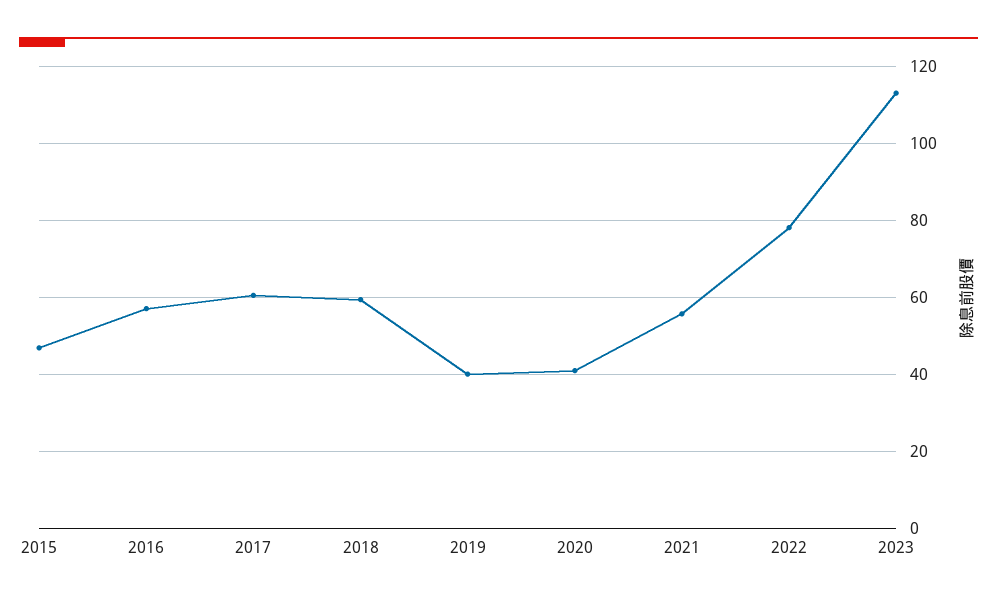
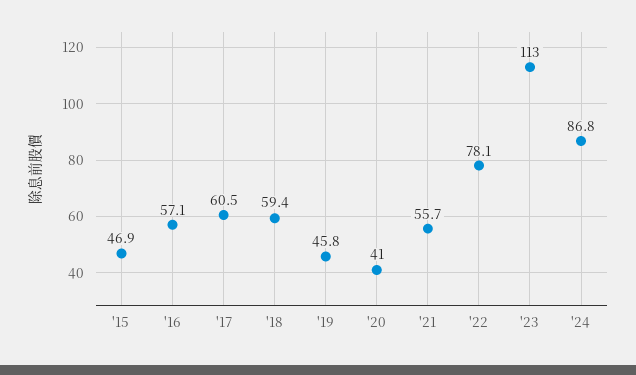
2019: 40 -> 45.8
'24: none -> 86.8

